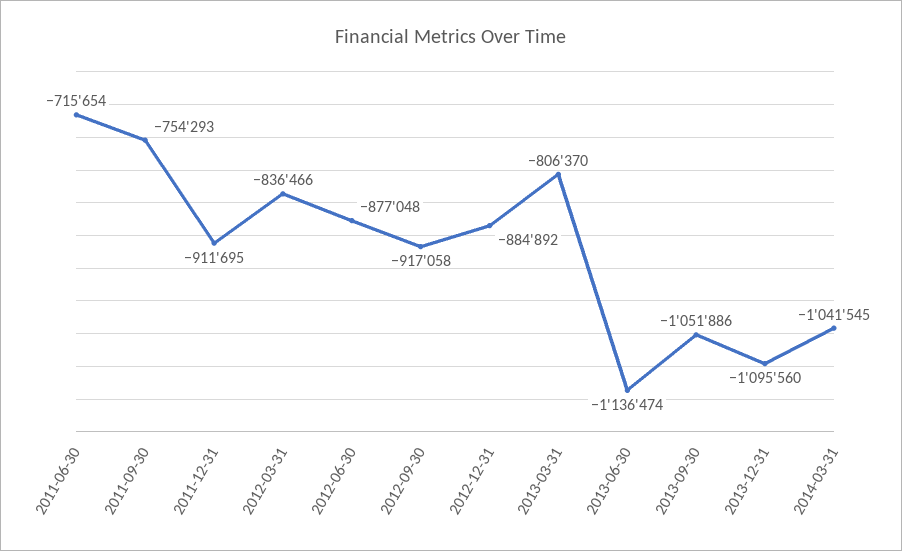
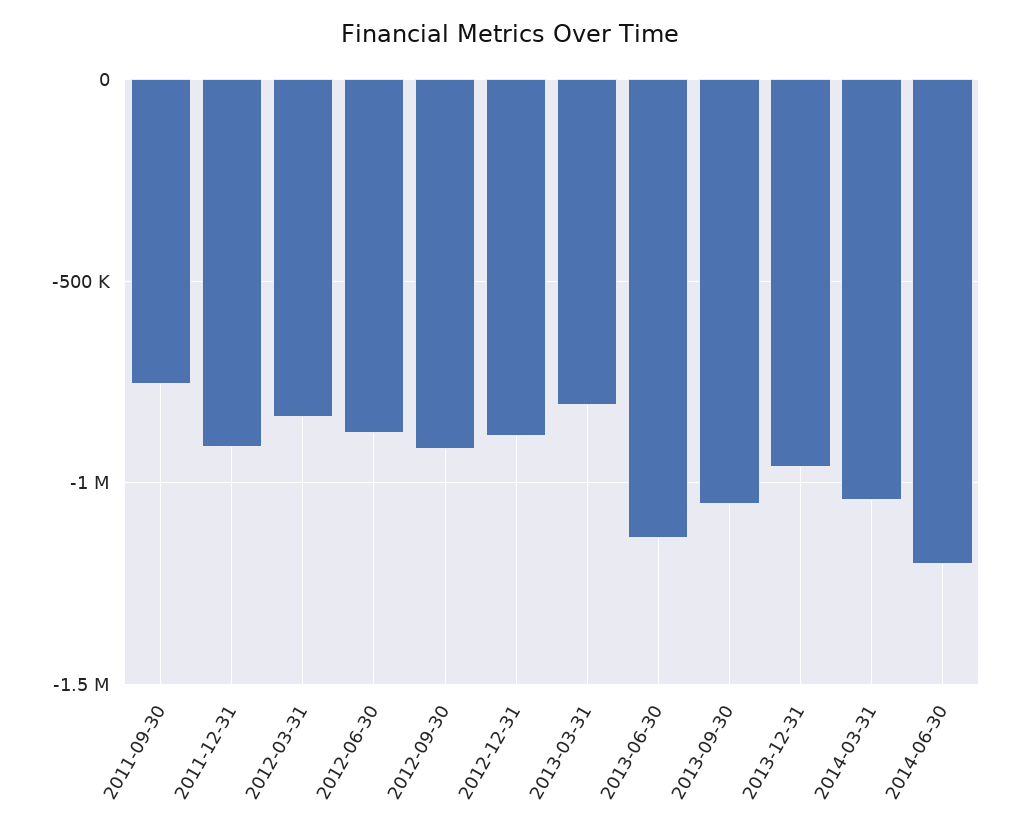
2011-06-30: -715654 -> none
2013-12-31: -1095560 -> -950000
2014-06-30: none -> -1200000

